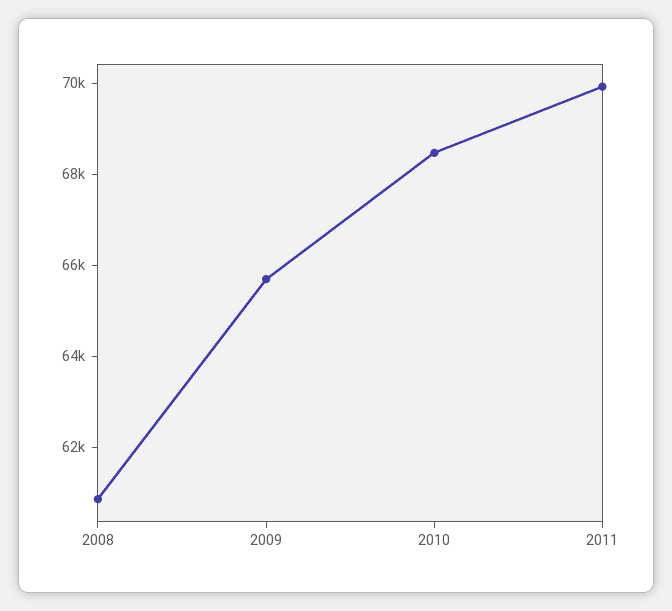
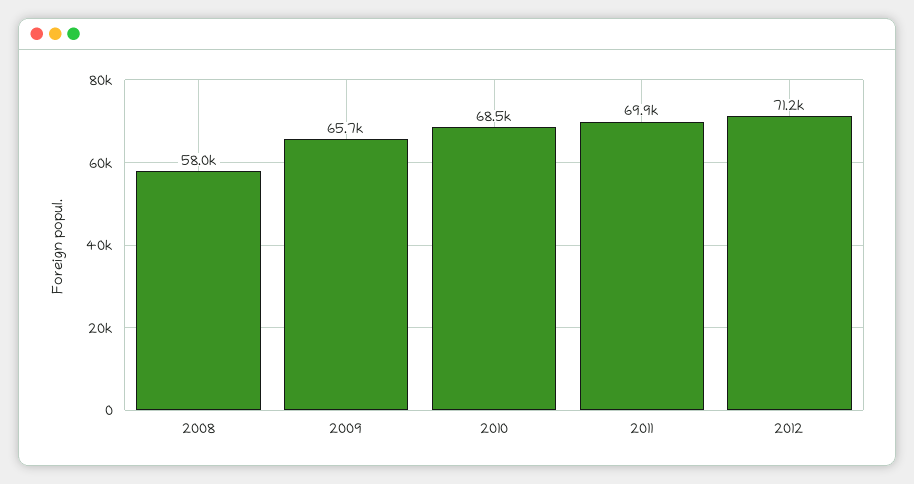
2008: 61000 -> 58000
2012: none -> 71200

